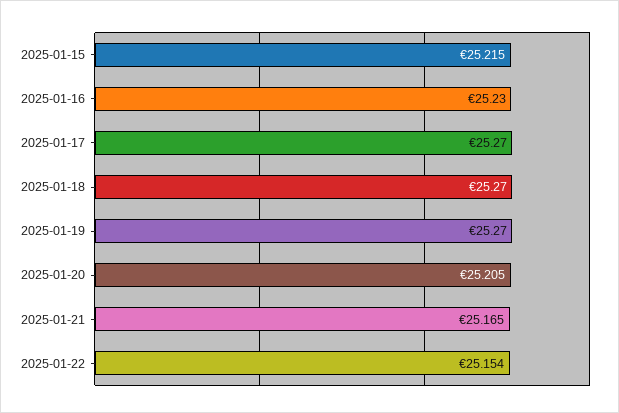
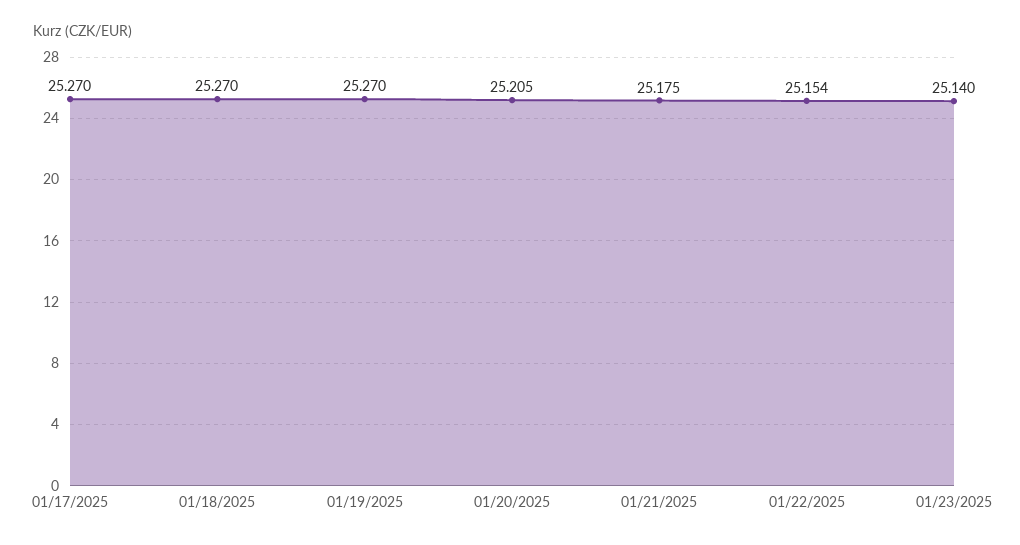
2025-01-15: 25.215 -> none
2025-01-16: 25.23 -> none
2025-01-21: 25.165 -> 25.175
01/23/2025: none -> 25.14

